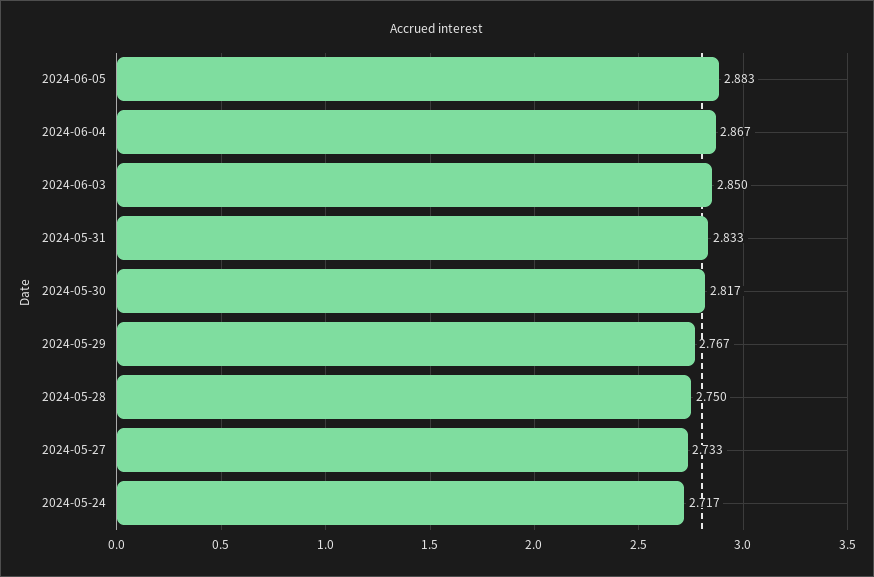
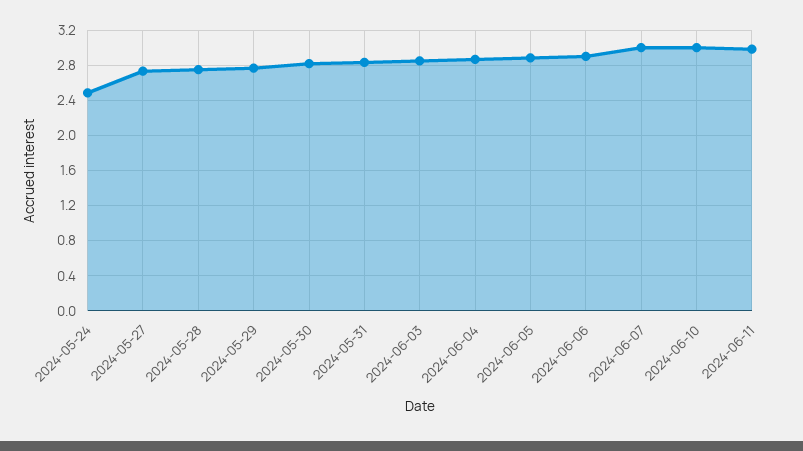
2024-05-24: 2.717 -> 2.5
2024-06-06: none -> 2.9
2024-06-07: none -> 3
2024-06-10: none -> 3
2024-06-11: none -> 3

